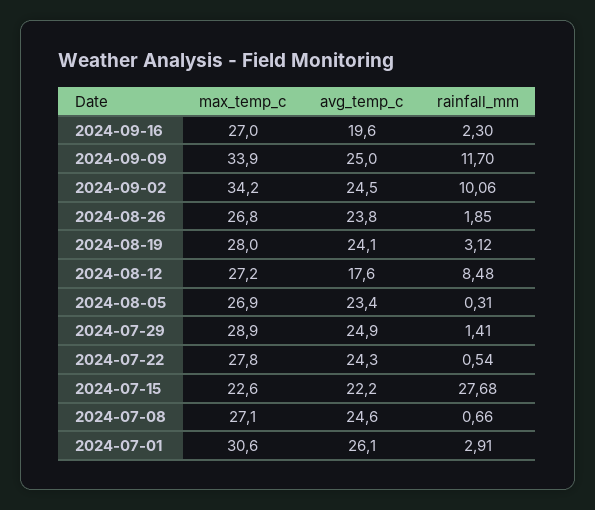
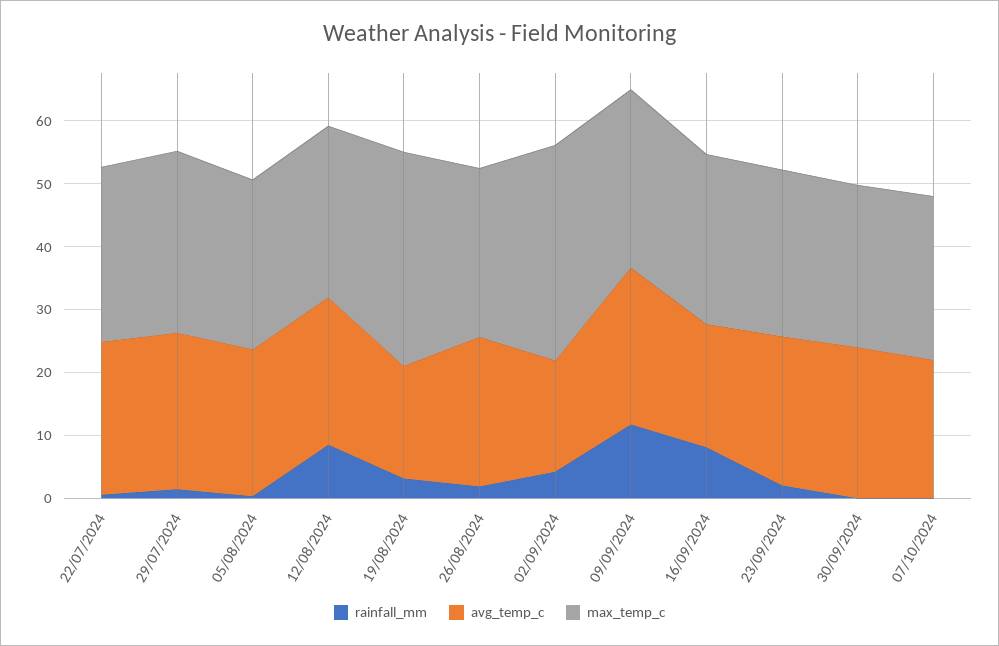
rainfall_mm, 2024-09-16: 2.3 -> 8
max_temp_c, 2024-09-09: 33.9 -> 28
avg_temp_c, 2024-09-02: 24.5 -> 18
rainfall_mm, 2024-09-02: 10.06 -> 4
max_temp_c, 2024-08-19: 28 -> 34
avg_temp_c, 2024-08-19: 24.1 -> 18
avg_temp_c, 2024-08-12: 17.6 -> 24
max_temp_c, 2024-07-15: 22.6 -> none
avg_temp_c, 2024-07-15: 22.2 -> none
rainfall_mm, 2024-07-15: 27.68 -> none
max_temp_c, 2024-07-08: 27.1 -> none
avg_temp_c, 2024-07-08: 24.6 -> none
rainfall_mm, 2024-07-08: 0.66 -> none
max_temp_c, 2024-07-01: 30.6 -> none
avg_temp_c, 2024-07-01: 26.1 -> none
rainfall_mm, 2024-07-01: 2.91 -> none
rainfall_mm, 23/09/2024: none -> 2
avg_temp_c, 23/09/2024: none -> 24
max_temp_c, 23/09/2024: none -> 26
rainfall_mm, 30/09/2024: none -> 0
avg_temp_c, 30/09/2024: none -> 24
max_temp_c, 30/09/2024: none -> 26
rainfall_mm, 07/10/2024: none -> 0
avg_temp_c, 07/10/2024: none -> 22
max_temp_c, 07/10/2024: none -> 26

